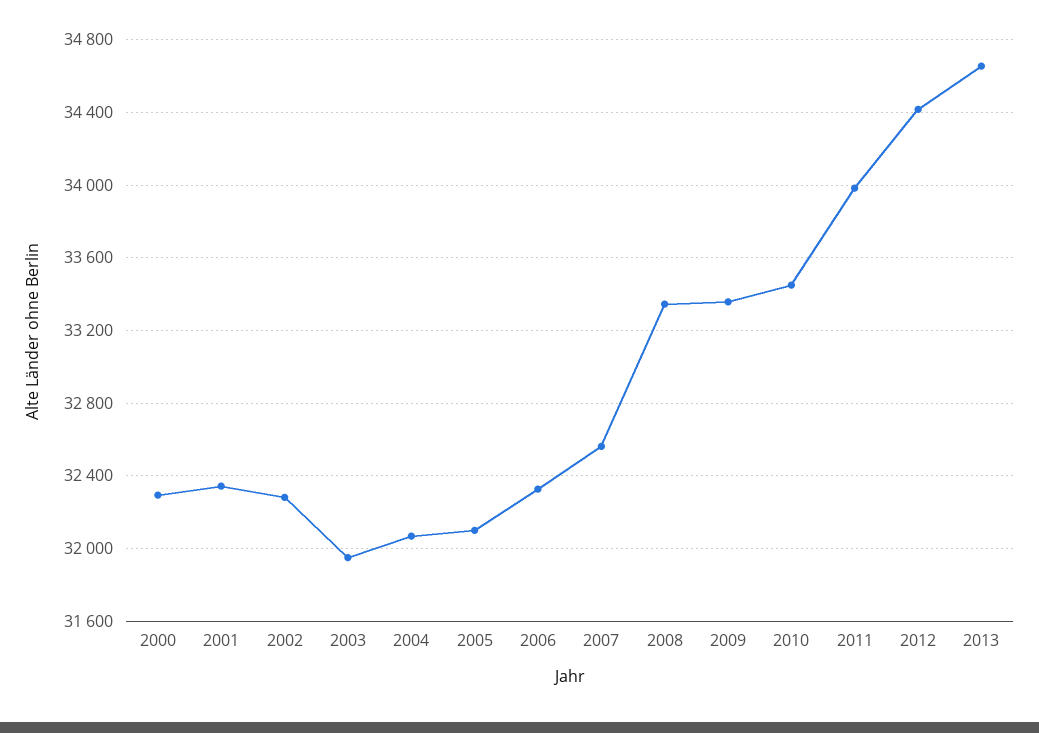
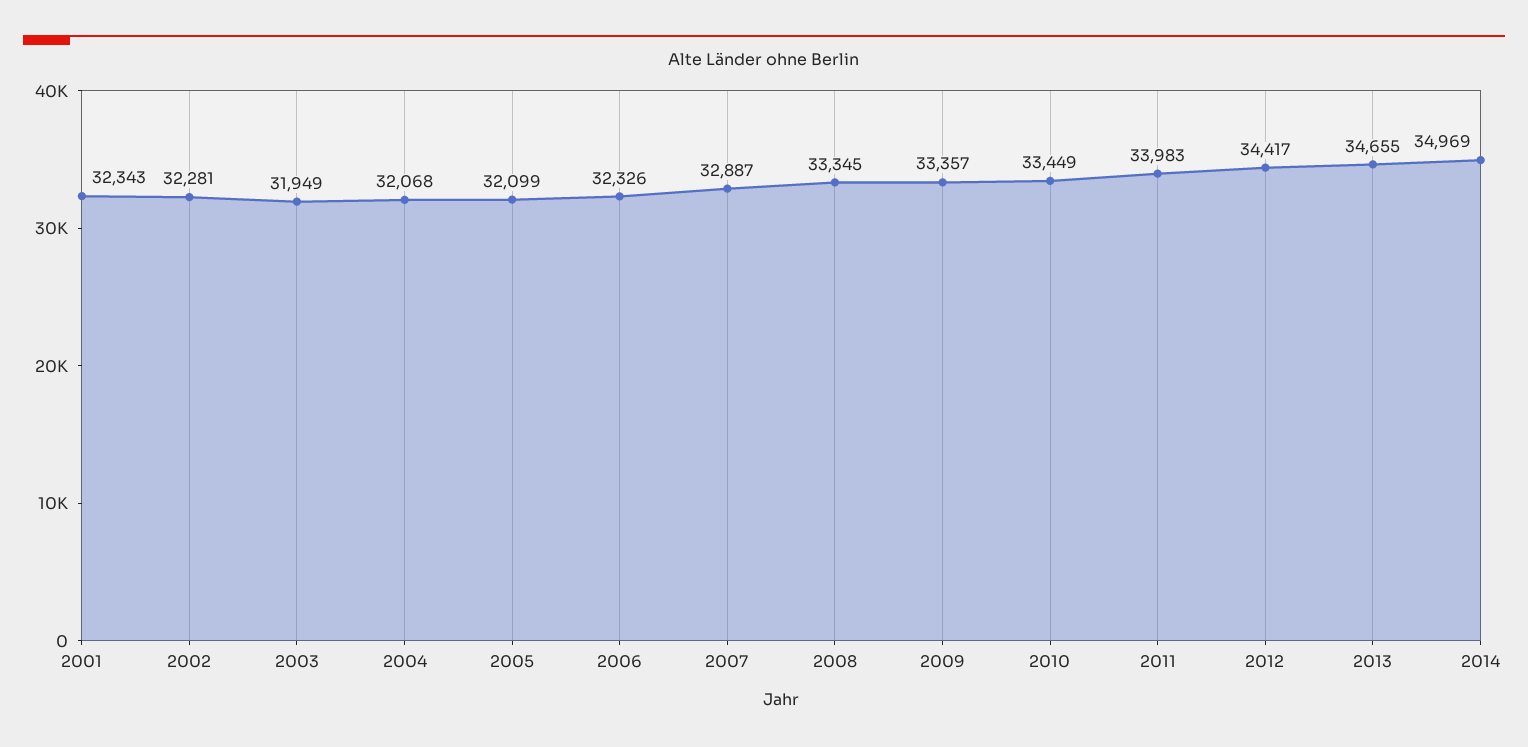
2000: 32300 -> none
2007: 32550 -> 32887
2014: none -> 34969

